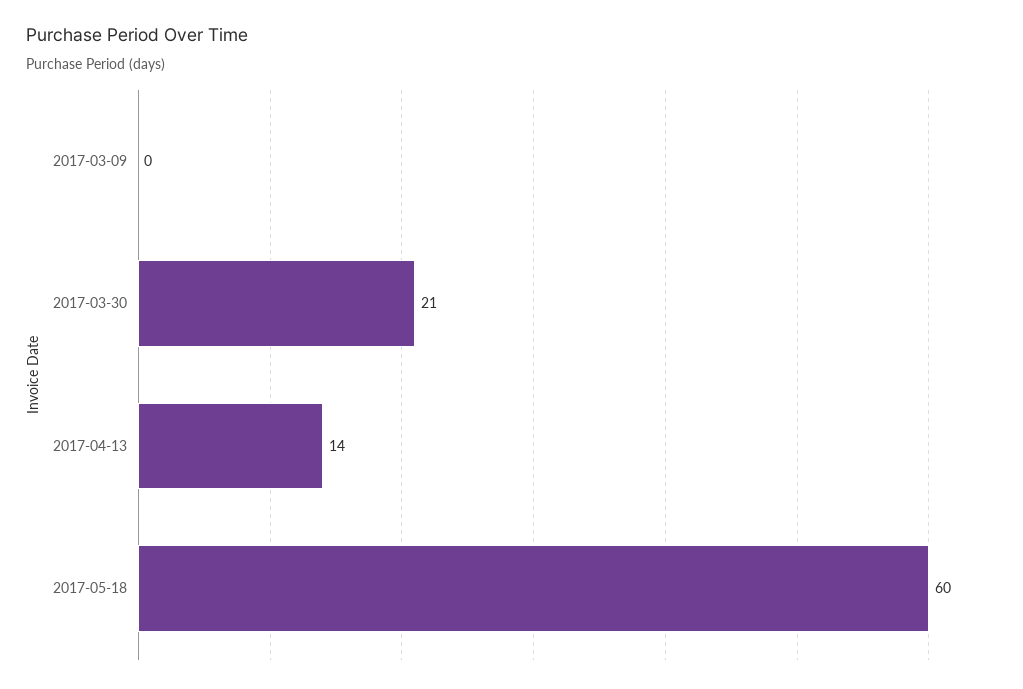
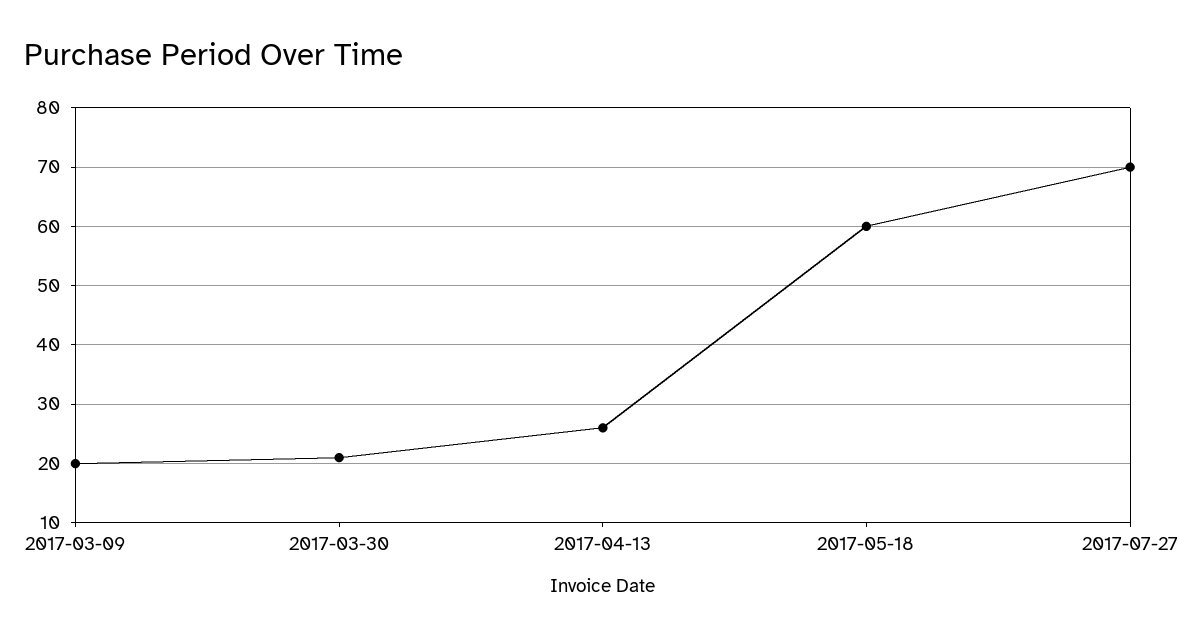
2017-03-09: 0 -> 20
2017-04-13: 14 -> 25
2017-07-27: none -> 70

